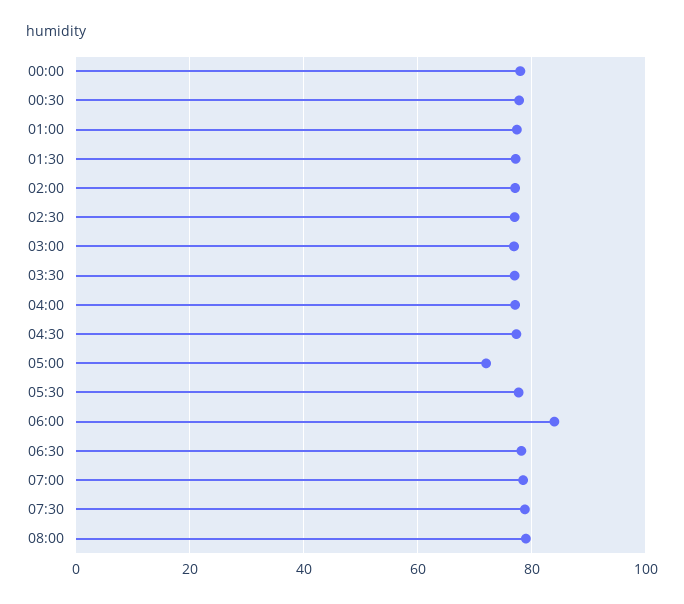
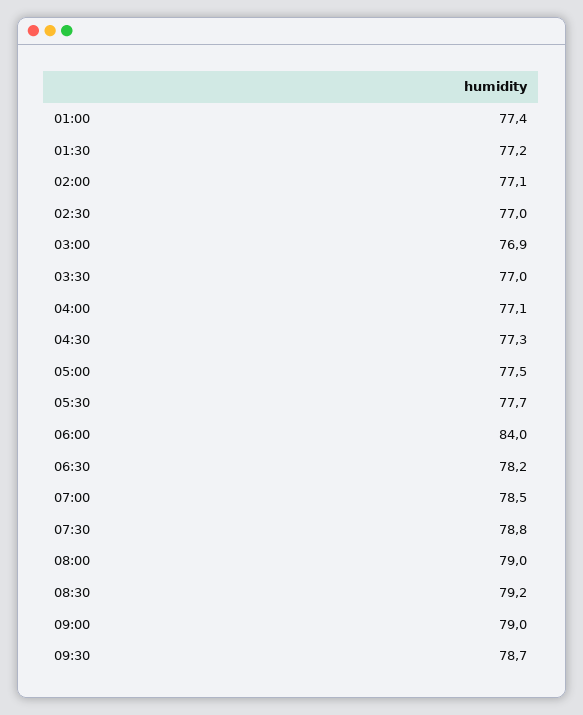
00:00: 78 -> none
00:30: 78 -> none
05:00: 72 -> 77.5
08:30: none -> 79.2
09:00: none -> 79
09:30: none -> 78.7

